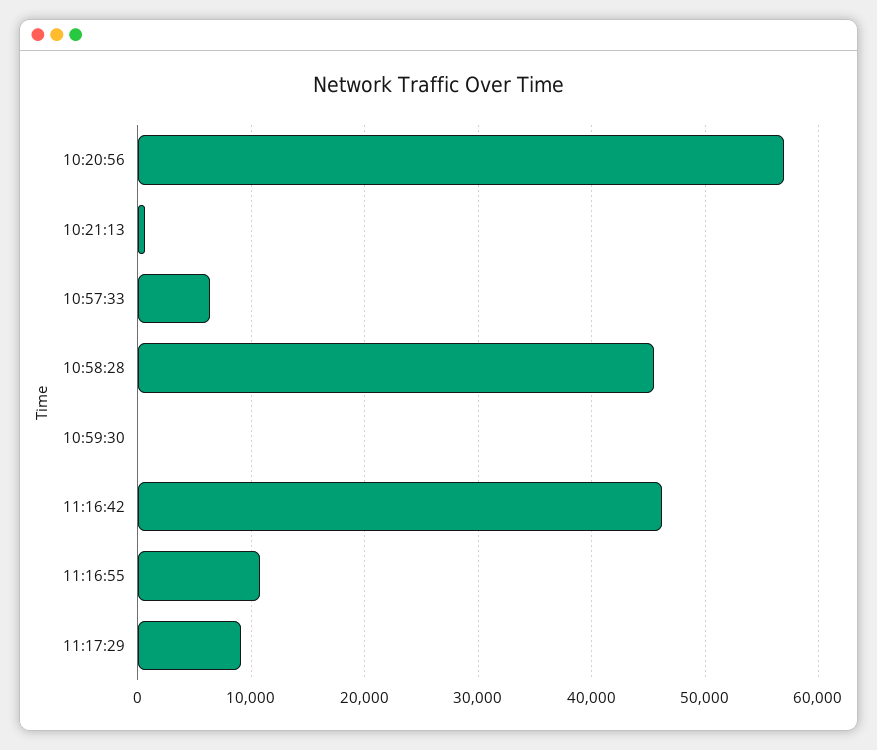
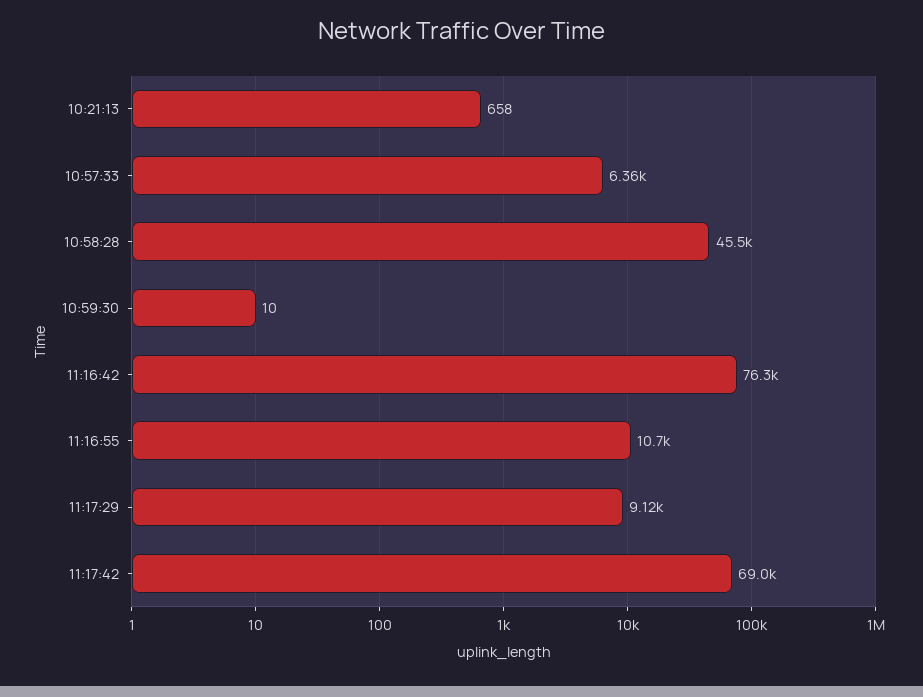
10:20:56: 57000 -> none
11:16:42: 46000 -> 76300
11:17:42: none -> 69000

